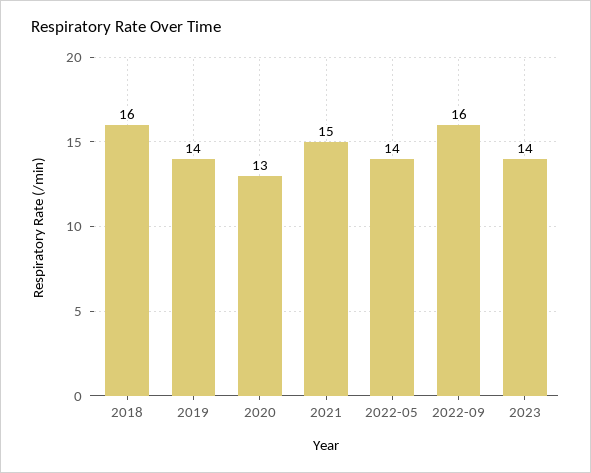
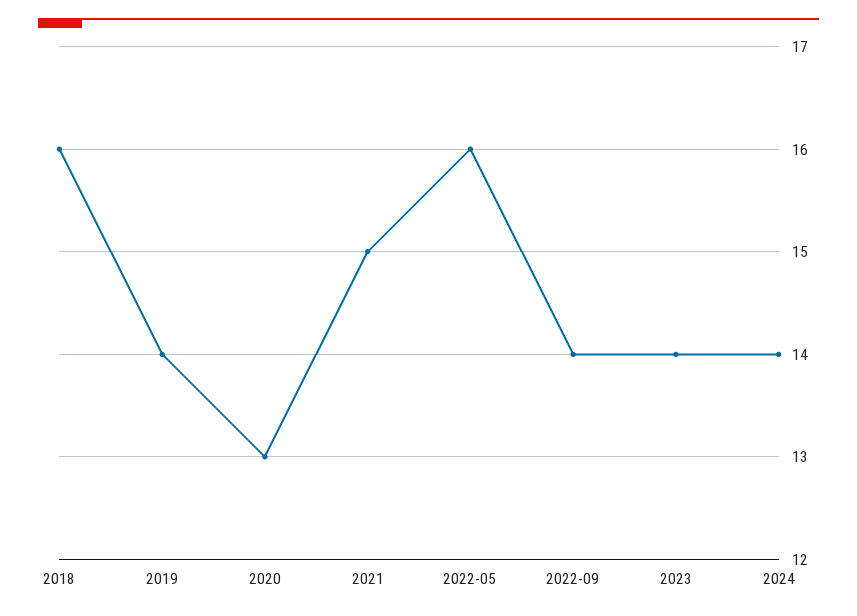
2022-05: 14 -> 16
2022-09: 16 -> 14
2024: none -> 14

